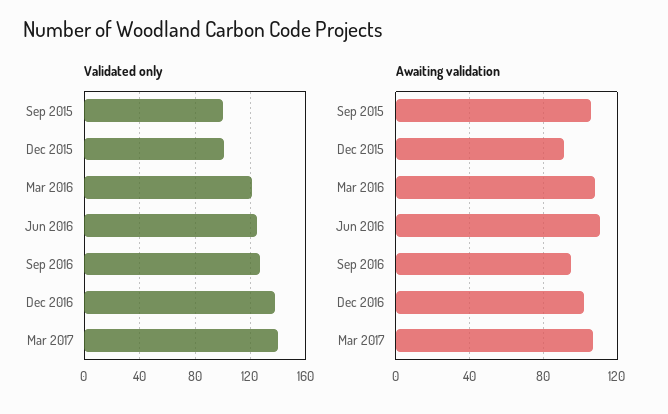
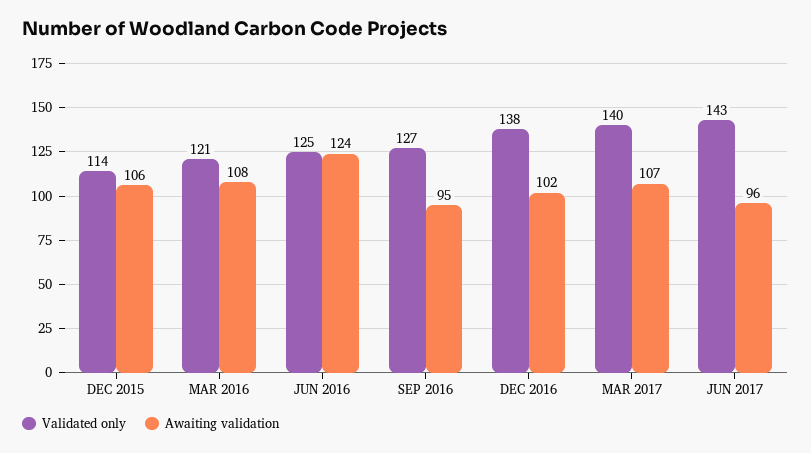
Validated only, Sep 2015: 100 -> none
Validated only, Dec 2015: 100 -> 114
Awaiting validation, Sep 2015: 105 -> none
Awaiting validation, Dec 2015: 90 -> 106
Awaiting validation, Jun 2016: 110 -> 124
Validated only, JUN 2017: none -> 143
Awaiting validation, JUN 2017: none -> 96

